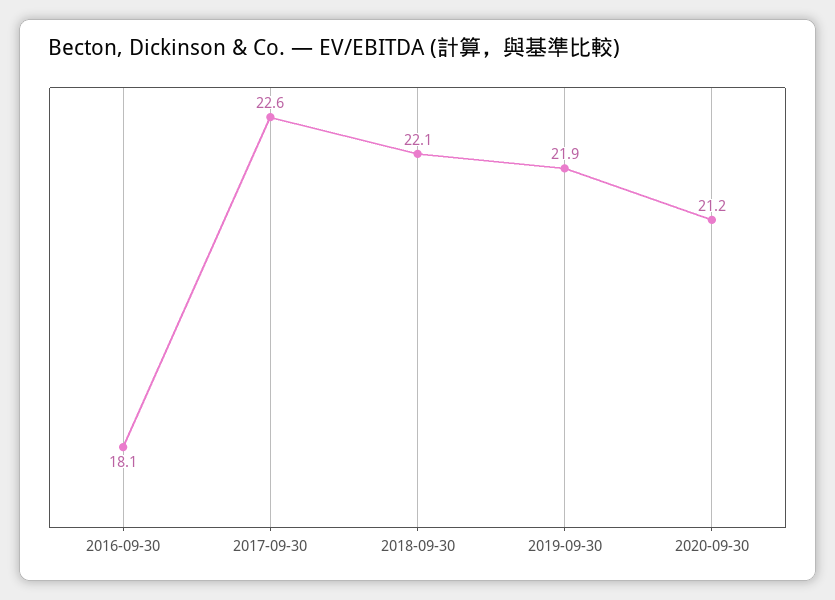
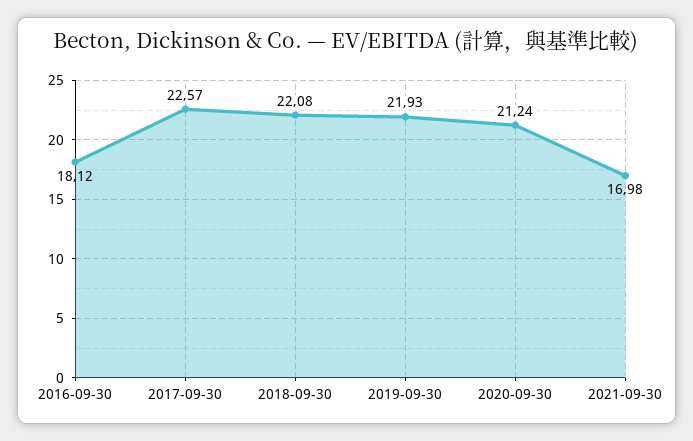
2021-09-30: none -> 16.98

